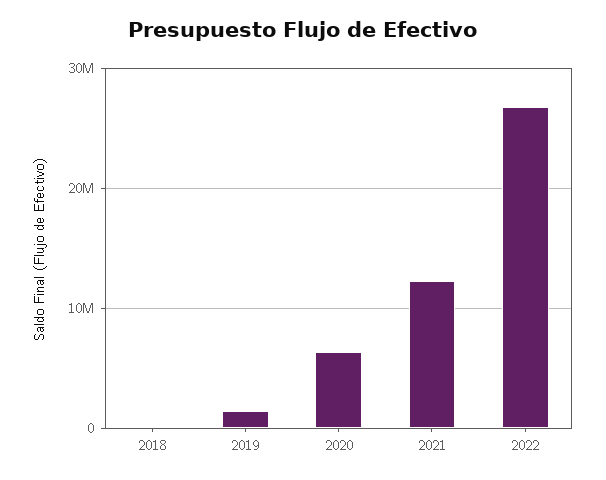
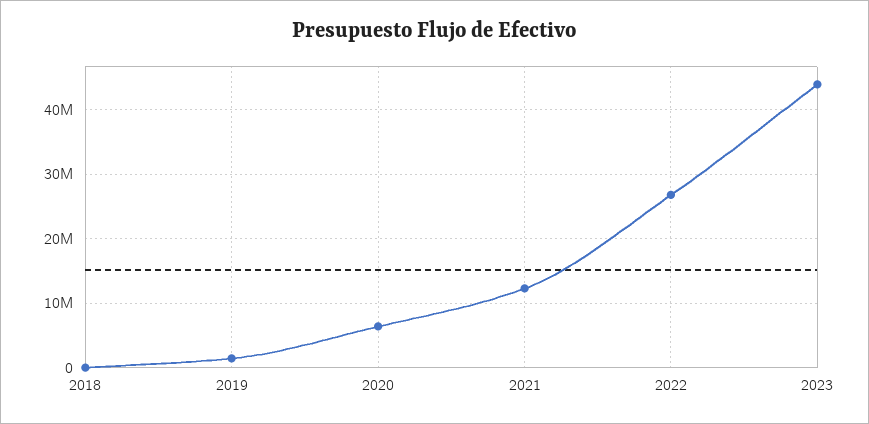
2023: none -> 44000000

